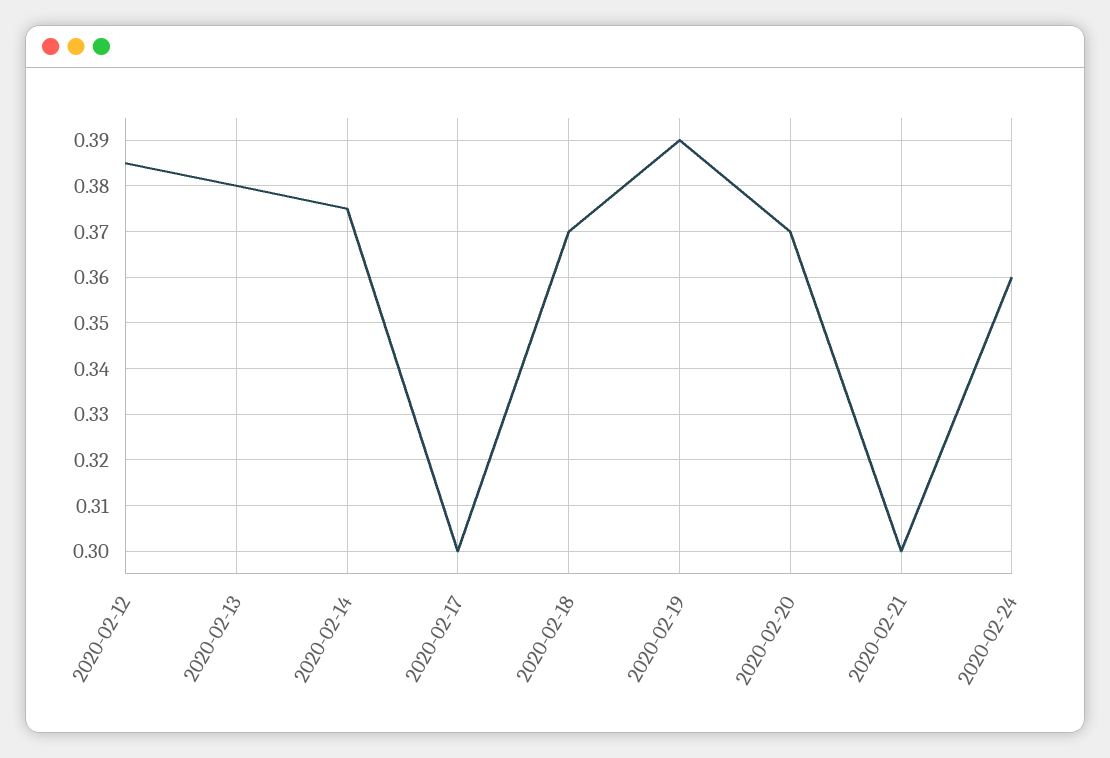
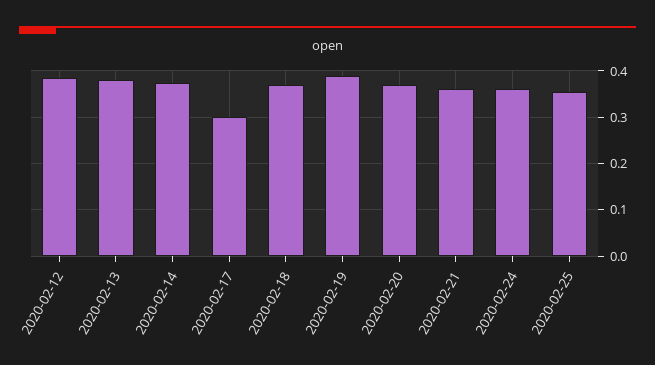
2020-02-21: 0.3 -> 0.36
2020-02-25: none -> 0.36

